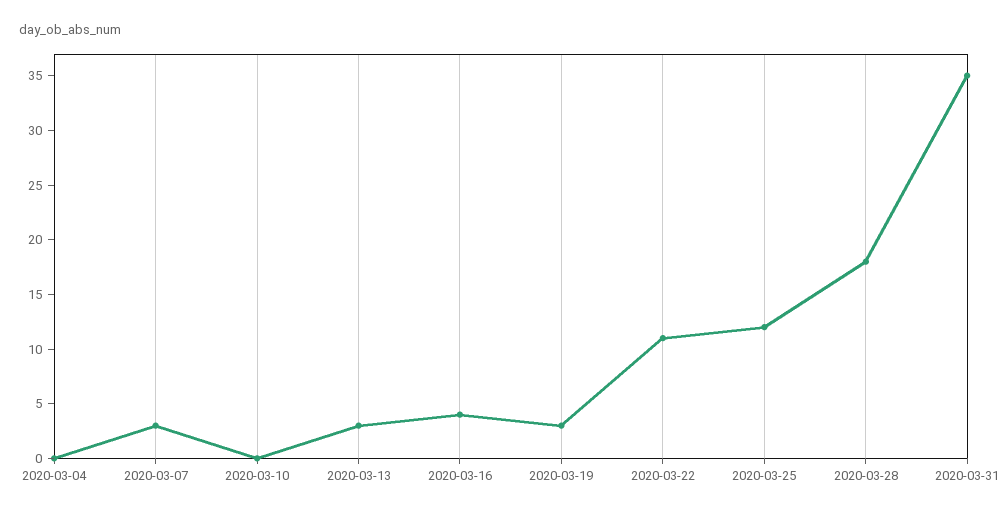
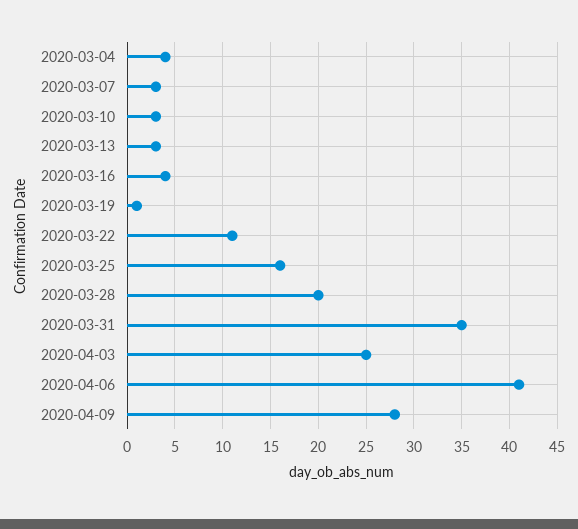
2020-03-04: 0 -> 4
2020-03-10: 0 -> 3
2020-03-19: 3 -> 1
2020-03-25: 12 -> 16
2020-03-28: 18 -> 20
2020-04-03: none -> 25
2020-04-06: none -> 41
2020-04-09: none -> 28

